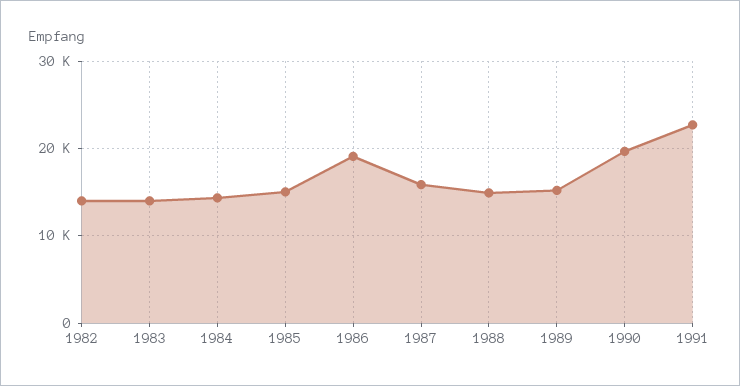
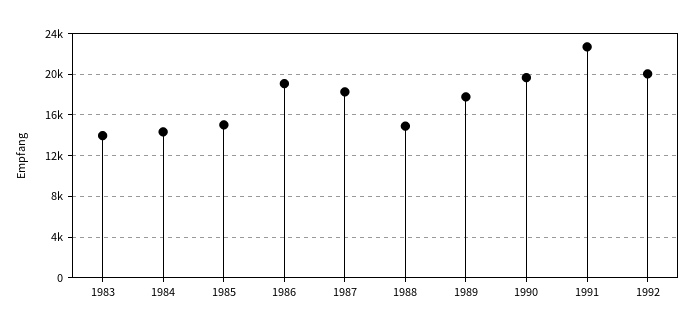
1982: 14000 -> none
1987: 16000 -> 18000
1989: 15000 -> 18000
1992: none -> 20000

